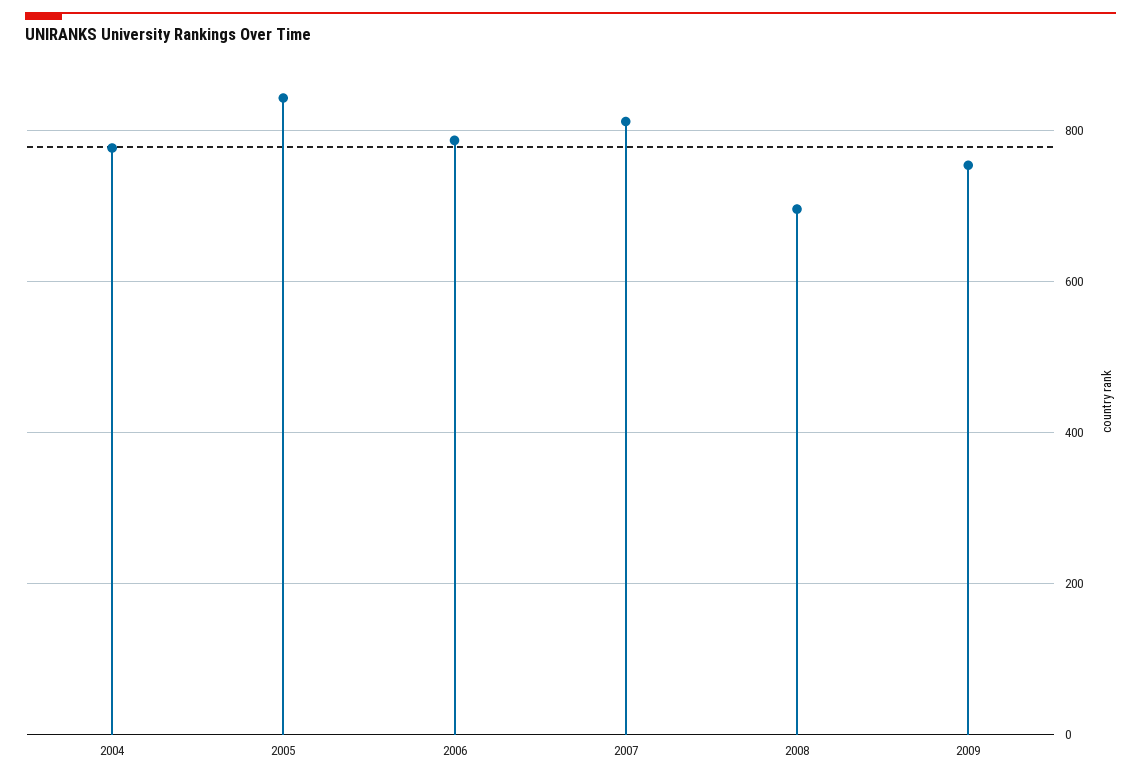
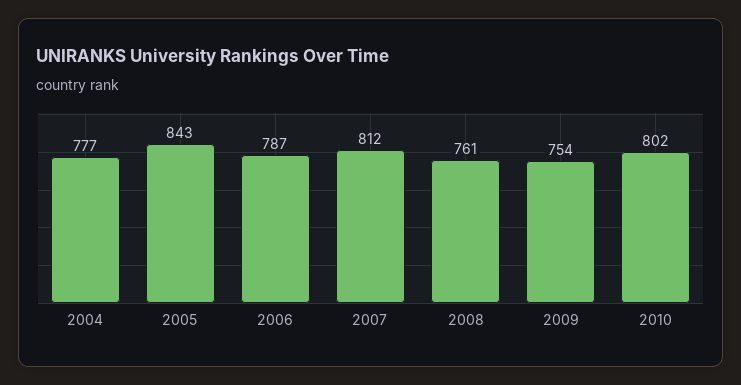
2008: 700 -> 761
2010: none -> 802

